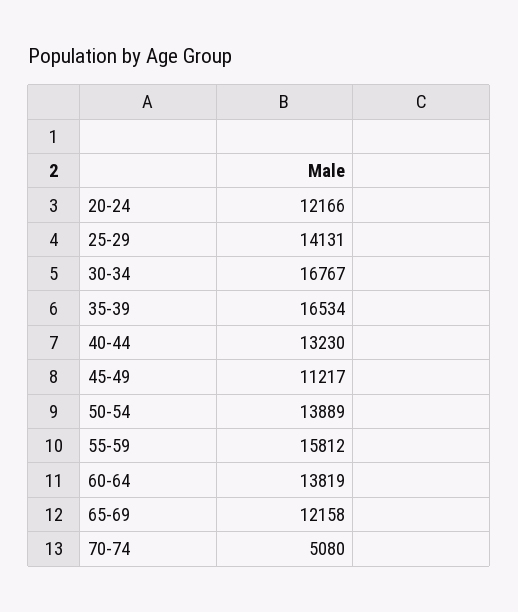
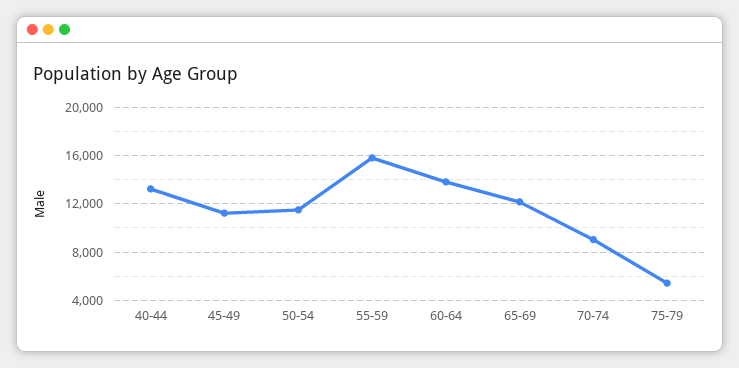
20-24: 12166 -> none
25-29: 14131 -> none
30-34: 16767 -> none
35-39: 16534 -> none
50-54: 13889 -> 11500
70-74: 5080 -> 9000
75-79: none -> 5500

